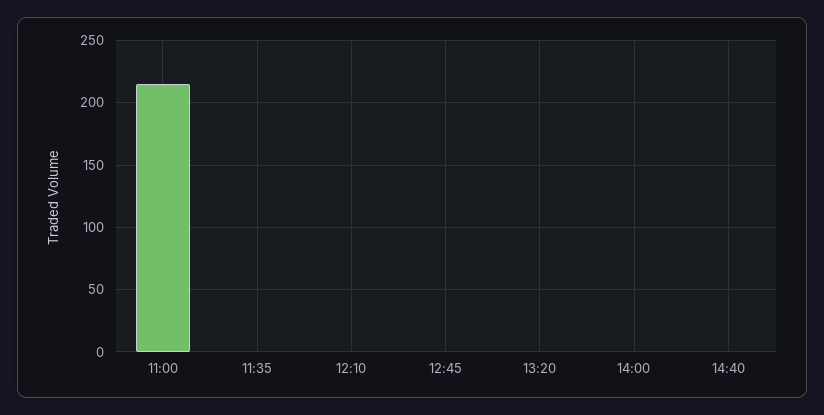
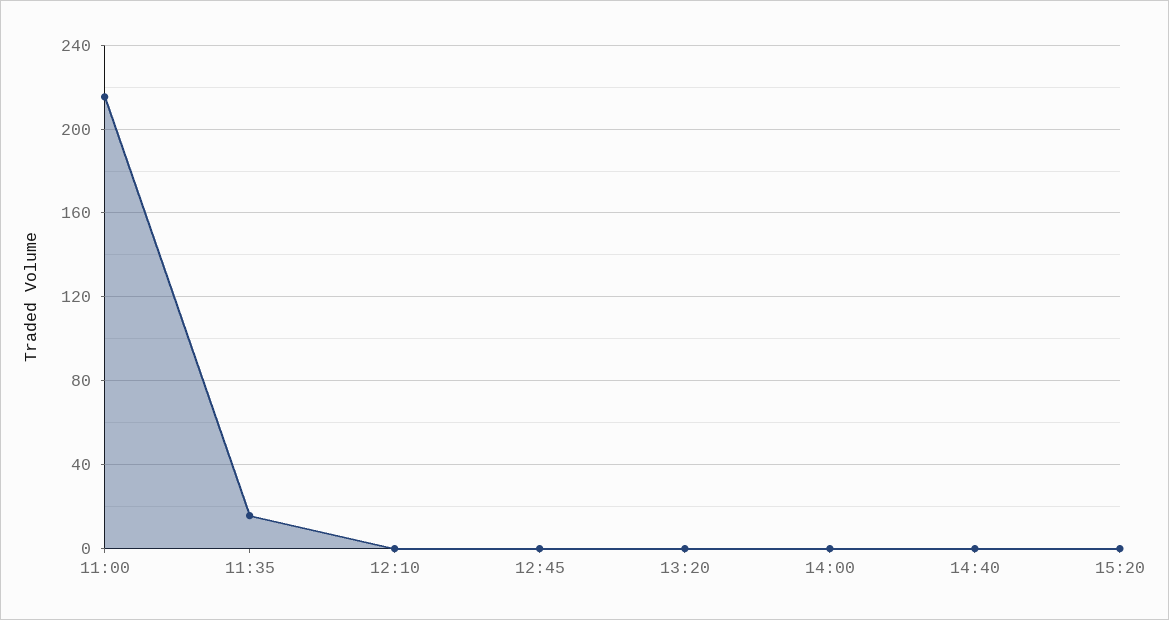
11:35: 0 -> 15
15:20: none -> 0

